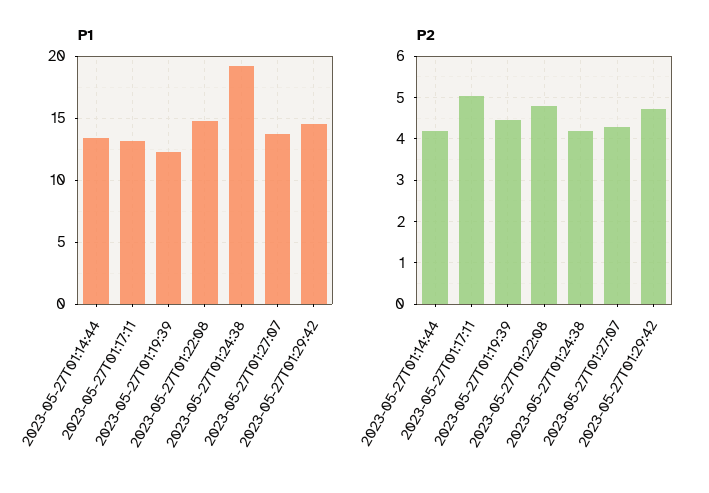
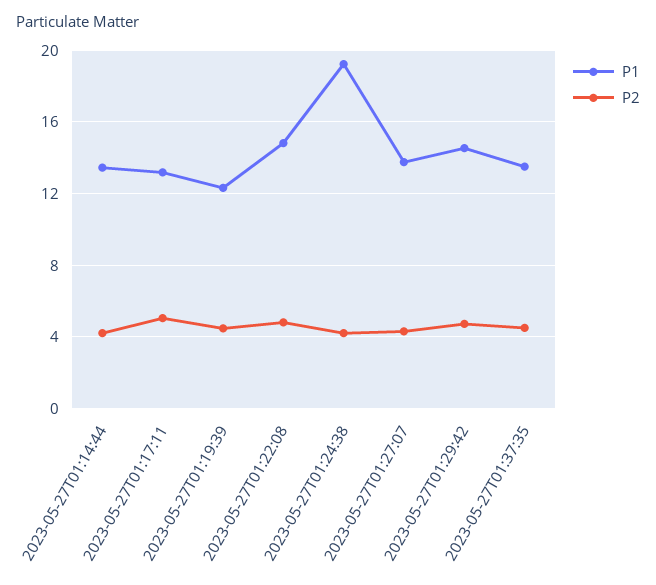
P1, 2023-05-27T01:37:35: none -> 13.5
P2, 2023-05-27T01:37:35: none -> 4.5

